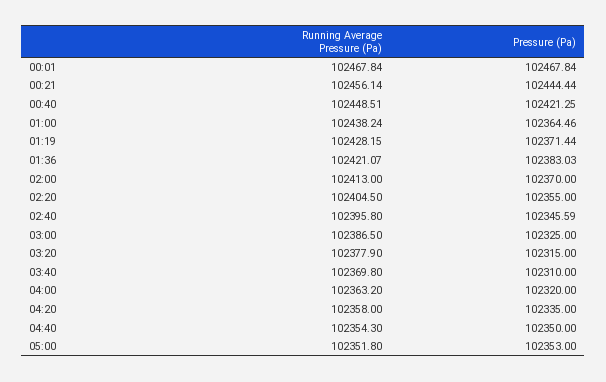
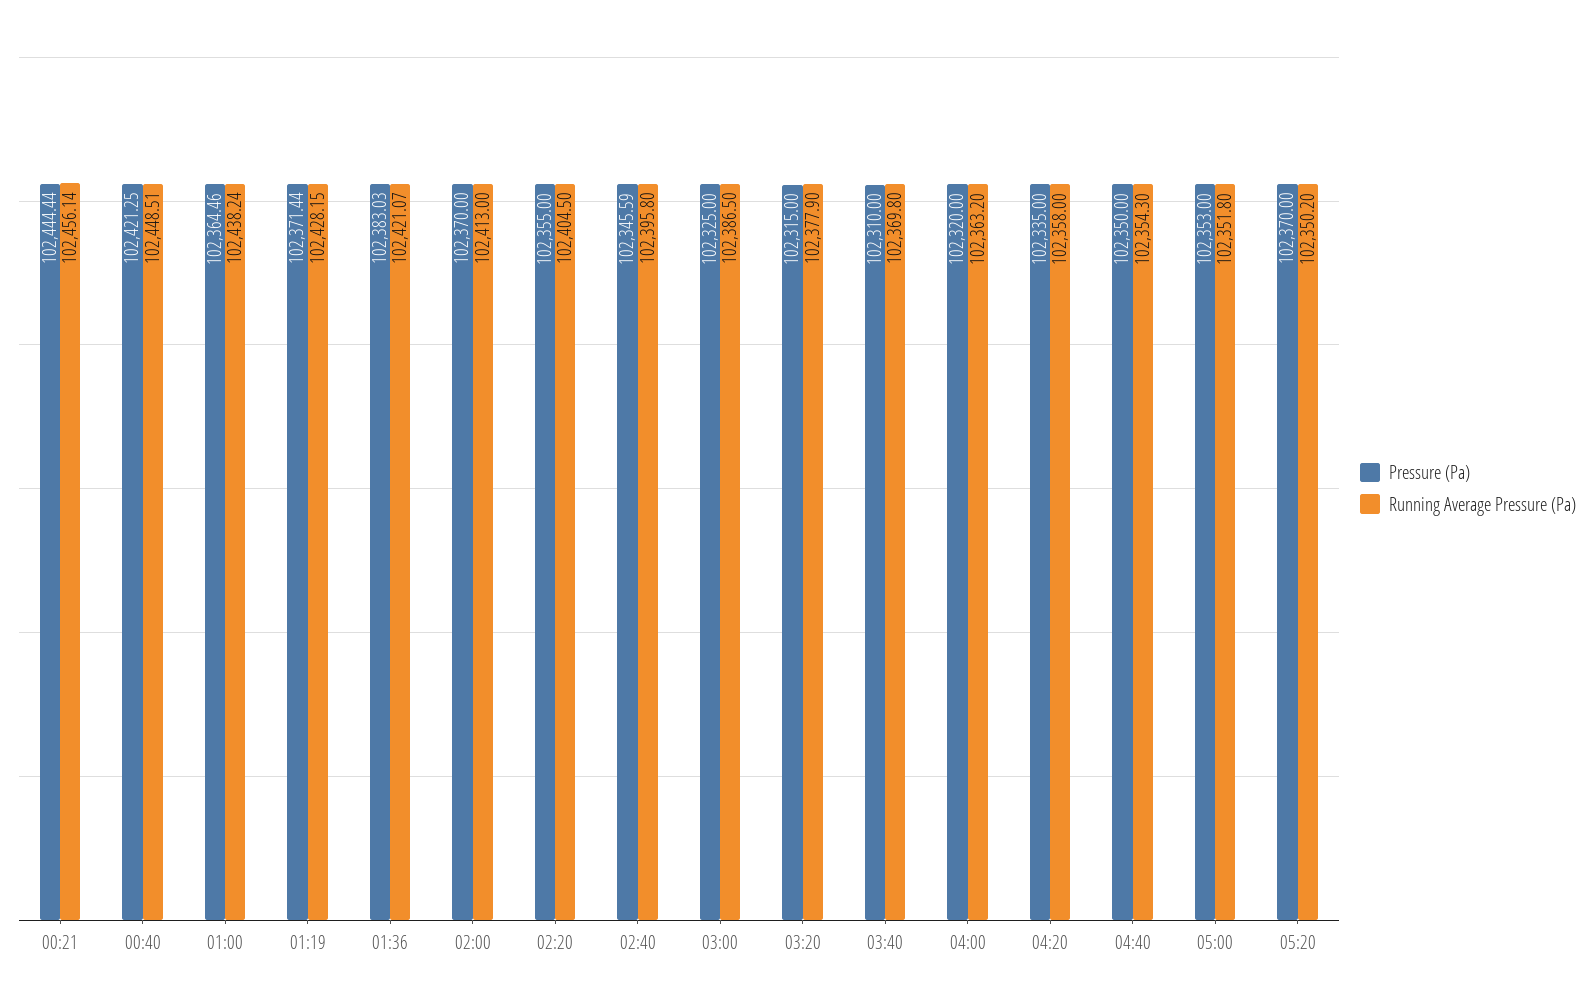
Running Average Pressure (Pa), 00:01: 102467.84 -> none
Pressure (Pa), 00:01: 102467.84 -> none
Pressure (Pa), 05:20: none -> 102370
Running Average Pressure (Pa), 05:20: none -> 102350.2

